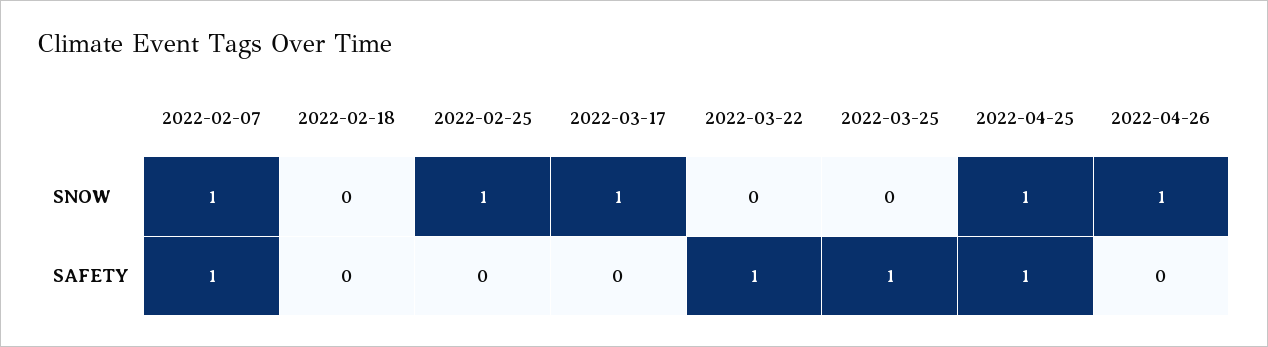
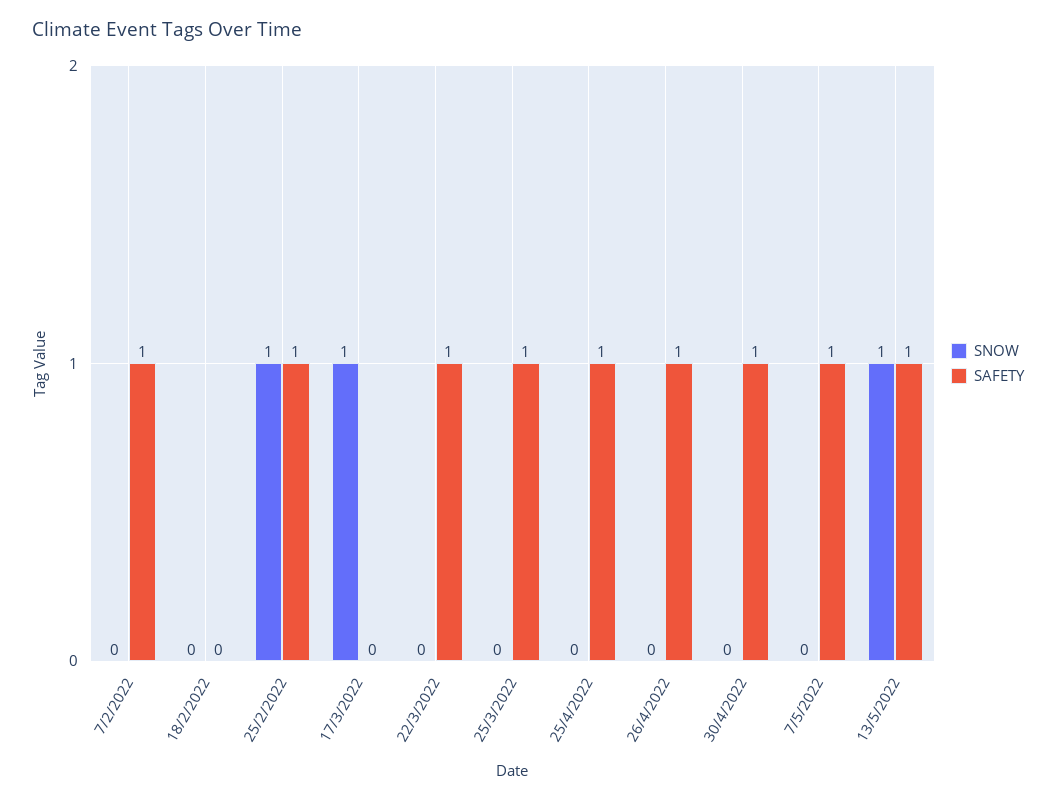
SNOW, 2022-02-07: 1 -> 0
SNOW, 2022-04-25: 1 -> 0
SNOW, 2022-04-26: 1 -> 0
SAFETY, 2022-02-25: 0 -> 1
SAFETY, 2022-04-26: 0 -> 1
SNOW, 30/4/2022: none -> 0
SAFETY, 30/4/2022: none -> 1
SNOW, 7/5/2022: none -> 0
SAFETY, 7/5/2022: none -> 1
SNOW, 13/5/2022: none -> 1
SAFETY, 13/5/2022: none -> 1

